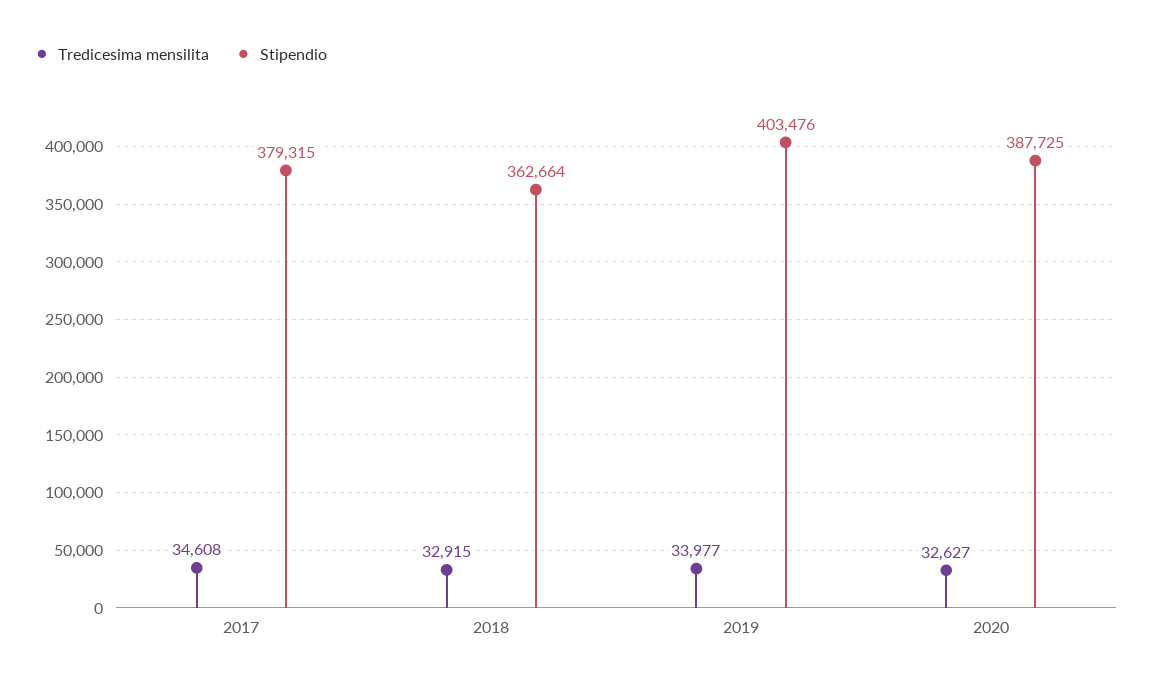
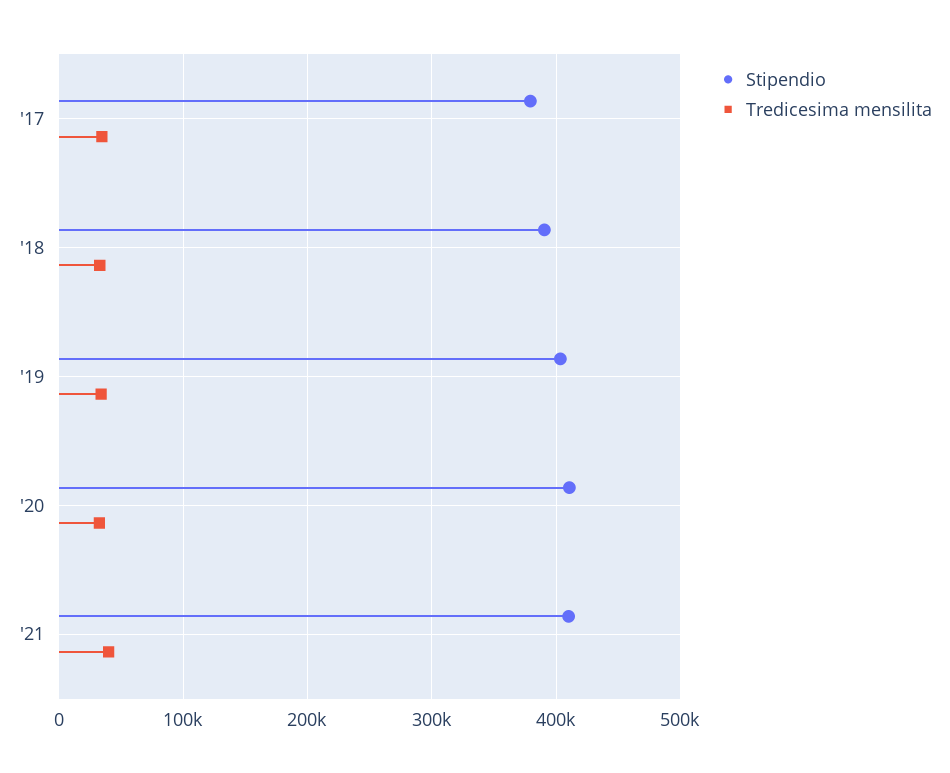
Stipendio, 2018: 362664 -> 390000
Stipendio, 2020: 387725 -> 410000
Stipendio, '21: none -> 410000
Tredicesima mensilita, '21: none -> 40000

